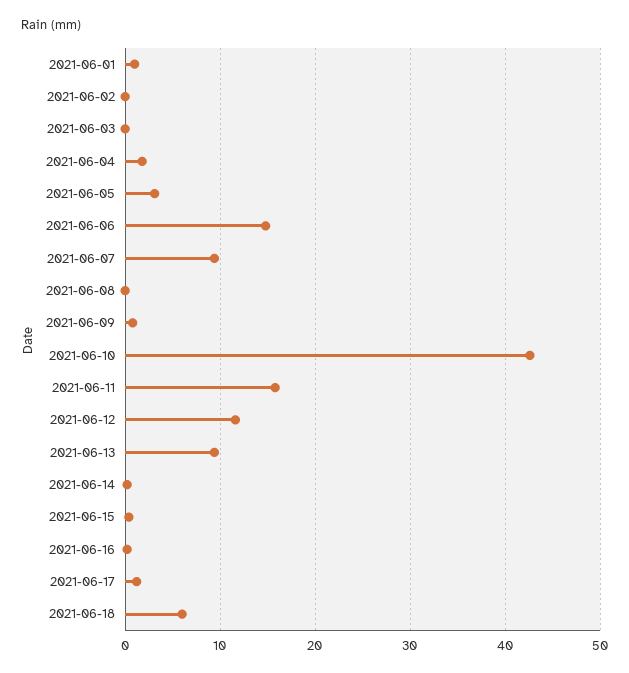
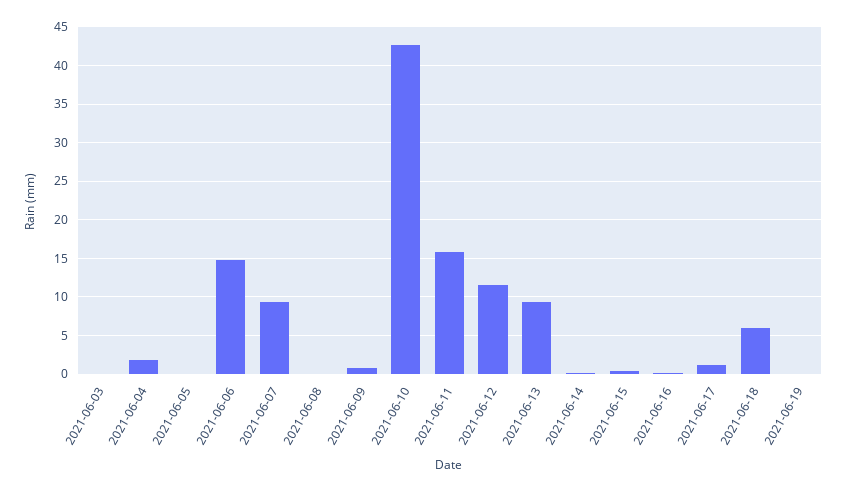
2021-06-01: 1 -> none
2021-06-02: 0 -> none
2021-06-05: 3 -> 0
2021-06-19: none -> 0

